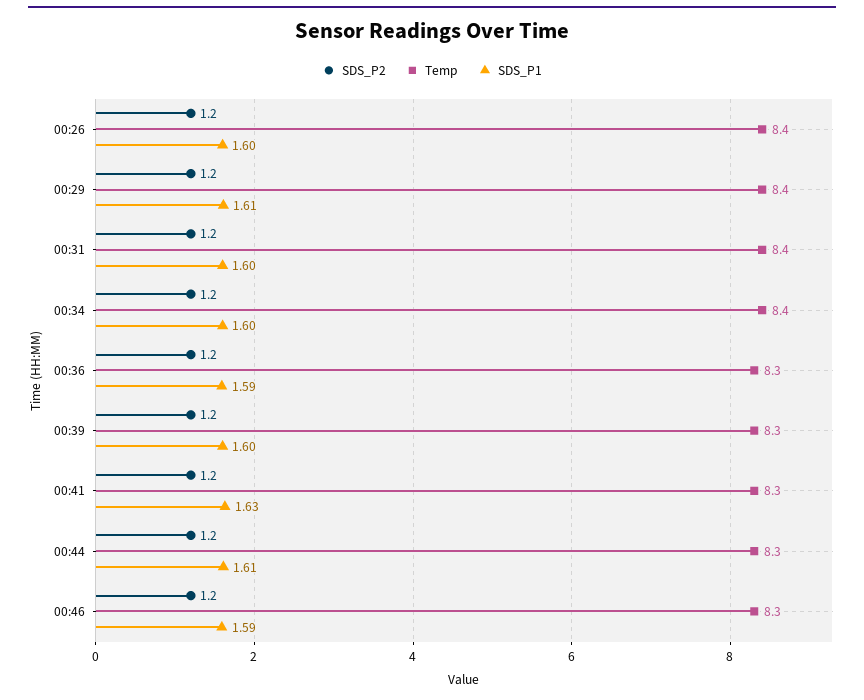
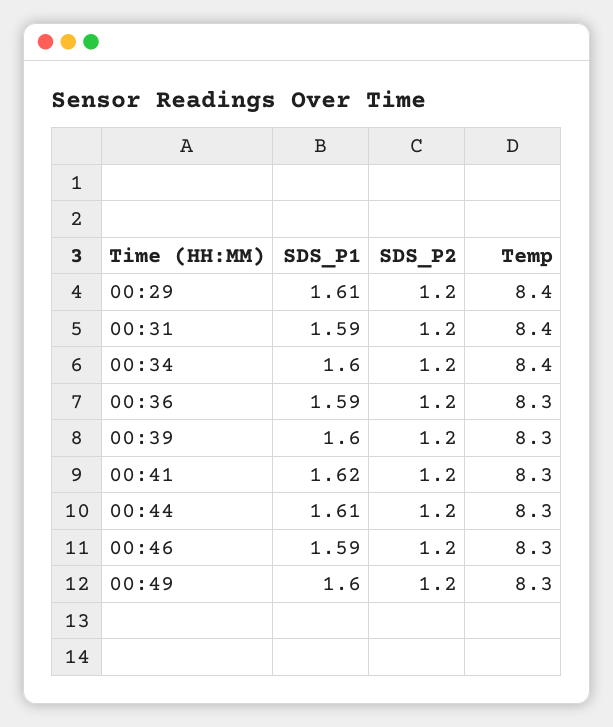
SDS_P2, 00:26: 1.2 -> none
Temp, 00:26: 8.4 -> none
SDS_P1, 00:26: 1.6 -> none
SDS_P1, 00:31: 1.6 -> 1.59
SDS_P1, 00:41: 1.63 -> 1.62
SDS_P1, 00:49: none -> 1.6
SDS_P2, 00:49: none -> 1.2
Temp, 00:49: none -> 8.3

